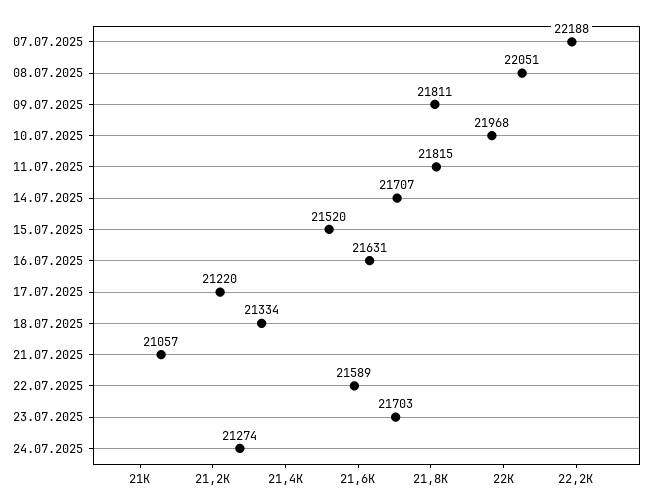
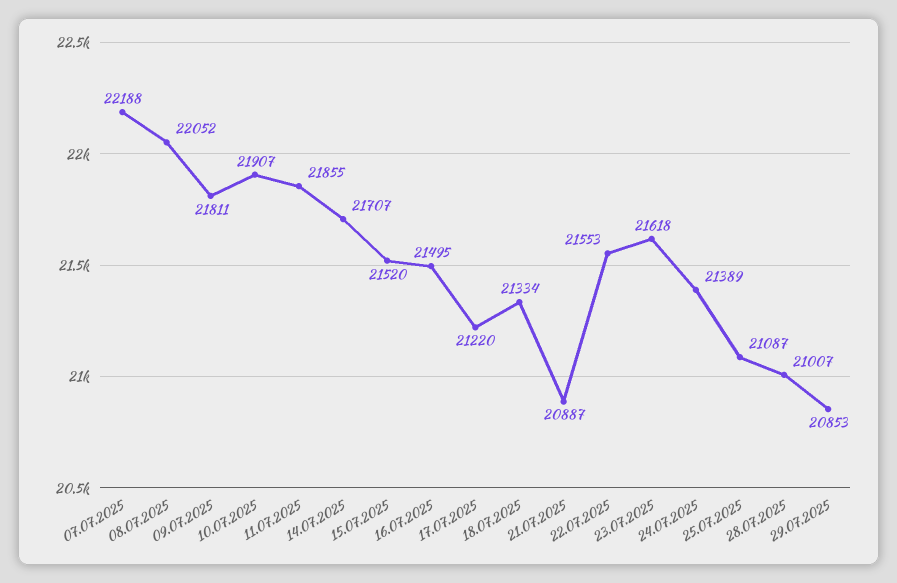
08.07.2025: 22051 -> 22052
10.07.2025: 21968 -> 21907
11.07.2025: 21815 -> 21855
16.07.2025: 21631 -> 21495
21.07.2025: 21057 -> 20887
22.07.2025: 21589 -> 21553
23.07.2025: 21703 -> 21618
24.07.2025: 21274 -> 21389
25.07.2025: none -> 21087
28.07.2025: none -> 21007
29.07.2025: none -> 20853

